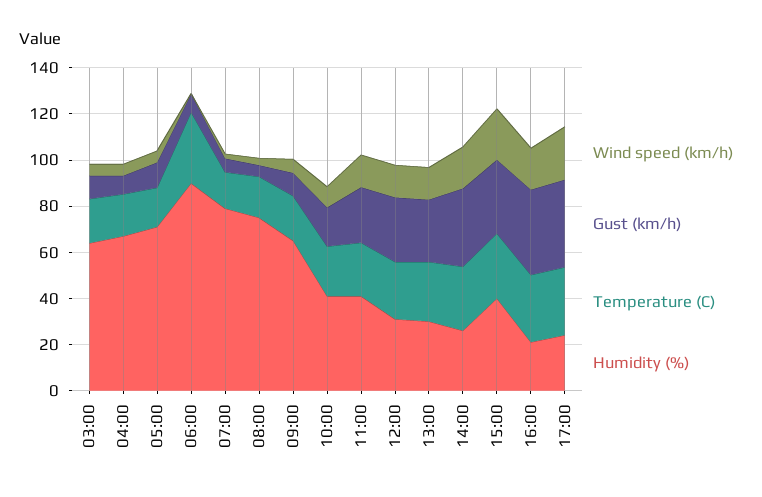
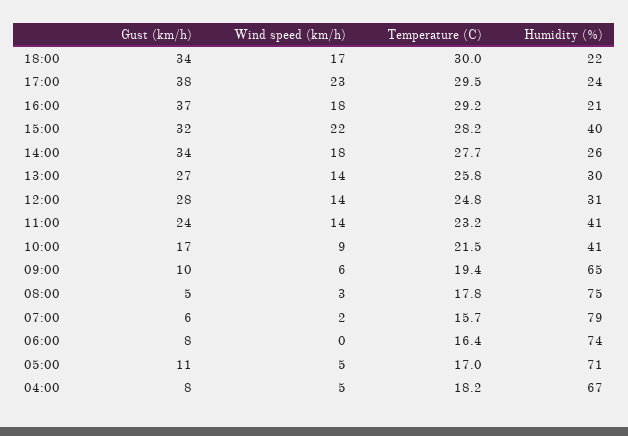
Wind speed (km/h), 03:00: 5 -> none
Gust (km/h), 03:00: 10 -> none
Temperature (C), 03:00: 20 -> none
Humidity (%), 03:00: 65 -> none
Temperature (C), 06:00: 30 -> 16.4
Humidity (%), 06:00: 90 -> 74
Gust (km/h), 18:00: none -> 34
Wind speed (km/h), 18:00: none -> 17
Temperature (C), 18:00: none -> 30
Humidity (%), 18:00: none -> 22

